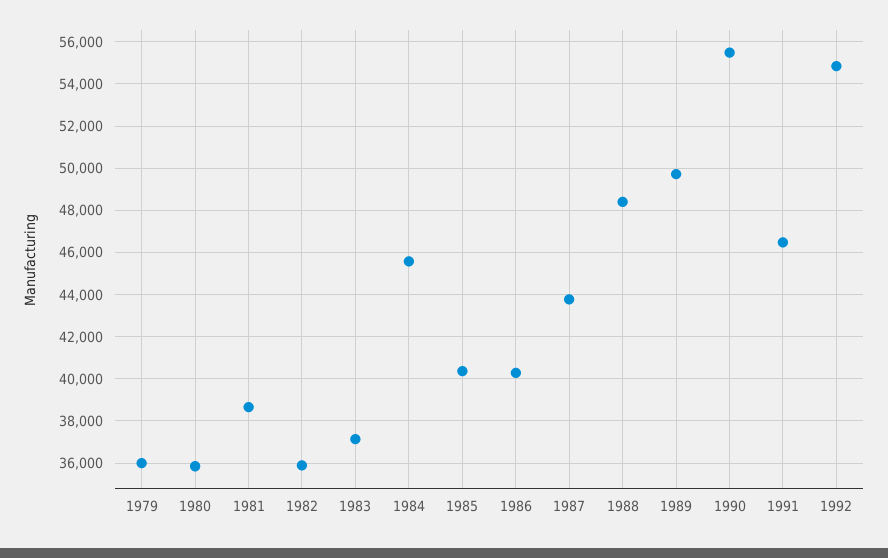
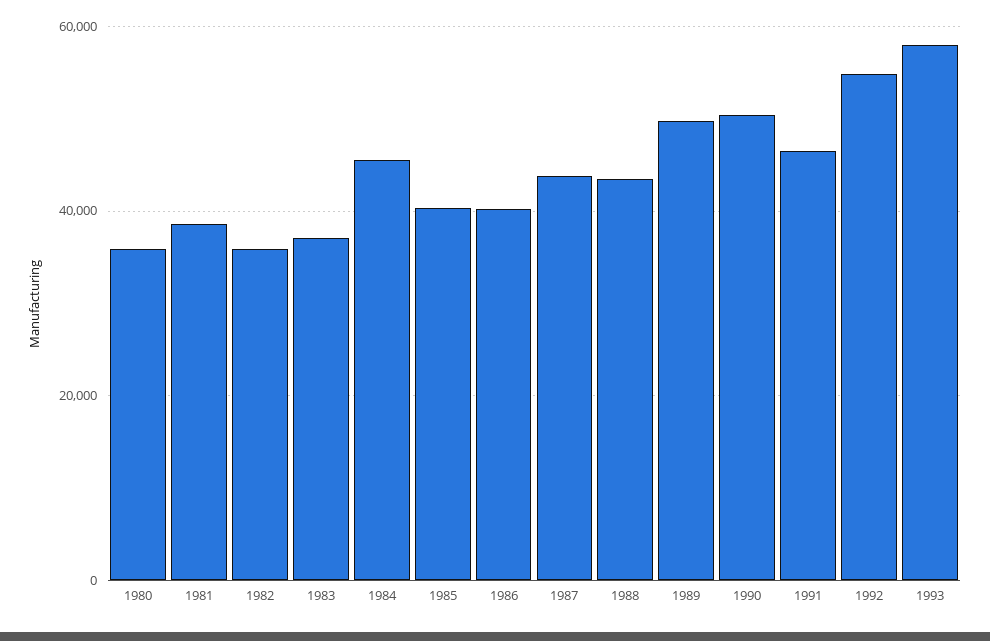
1979: 36000 -> none
1988: 48500 -> 44000
1990: 55500 -> 50000
1993: none -> 58000

